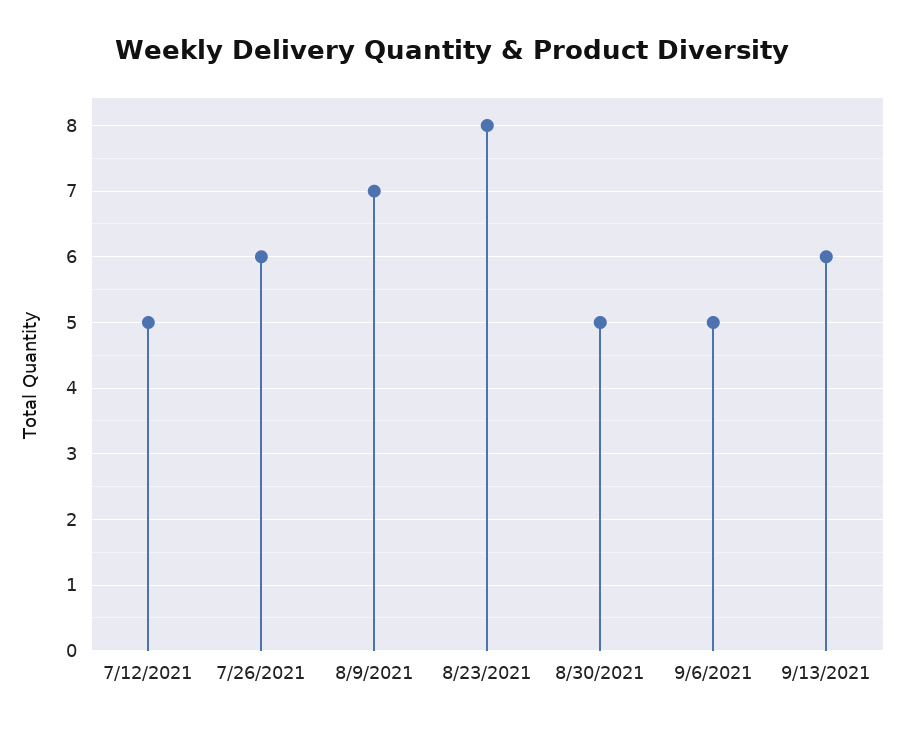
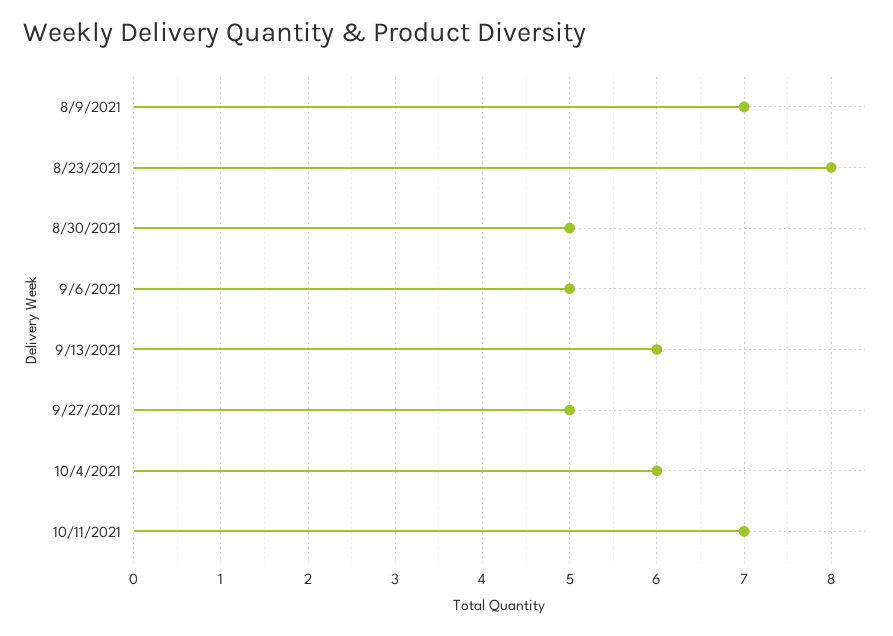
7/12/2021: 5 -> none
7/26/2021: 6 -> none
9/27/2021: none -> 5
10/4/2021: none -> 6
10/11/2021: none -> 7

